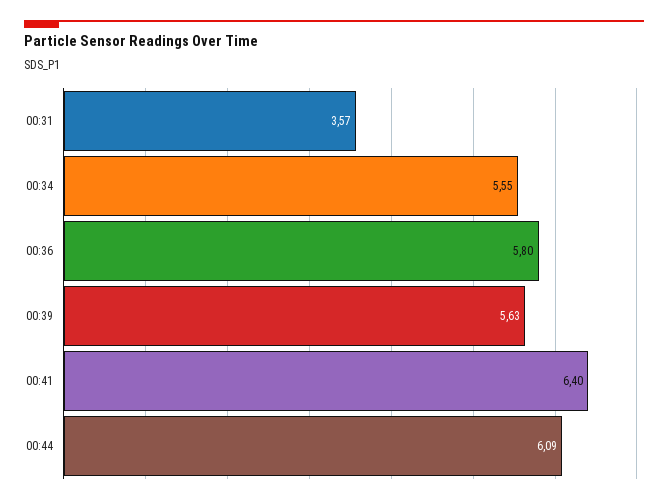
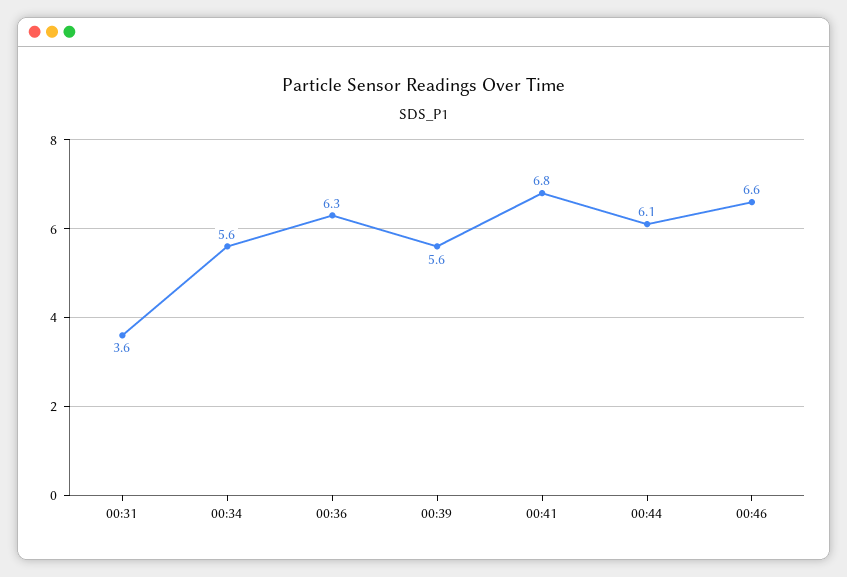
00:36: 5.8 -> 6.3
00:41: 6.4 -> 6.8
00:46: none -> 6.6

